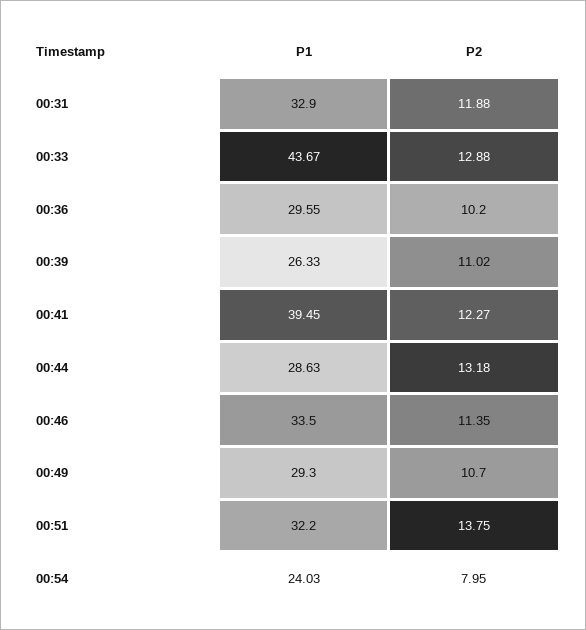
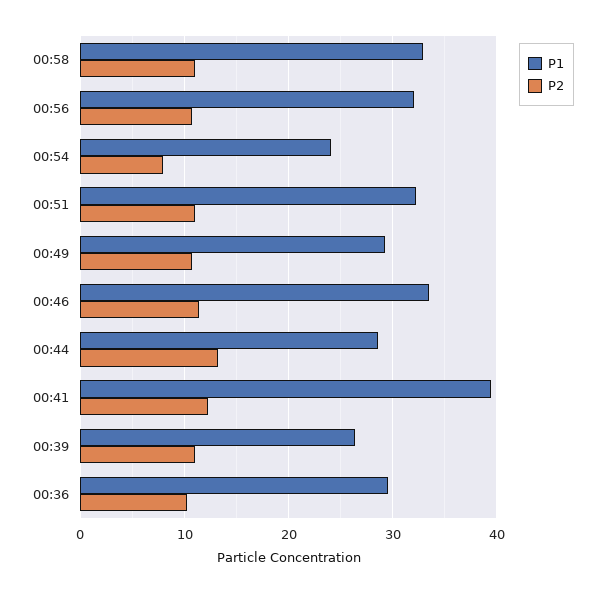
P1, 00:31: 32.9 -> none
P2, 00:31: 11.88 -> none
P1, 00:33: 43.67 -> none
P2, 00:33: 12.88 -> none
P2, 00:51: 13.75 -> 11
P1, 00:58: none -> 33
P2, 00:58: none -> 11
P1, 00:56: none -> 32
P2, 00:56: none -> 11

